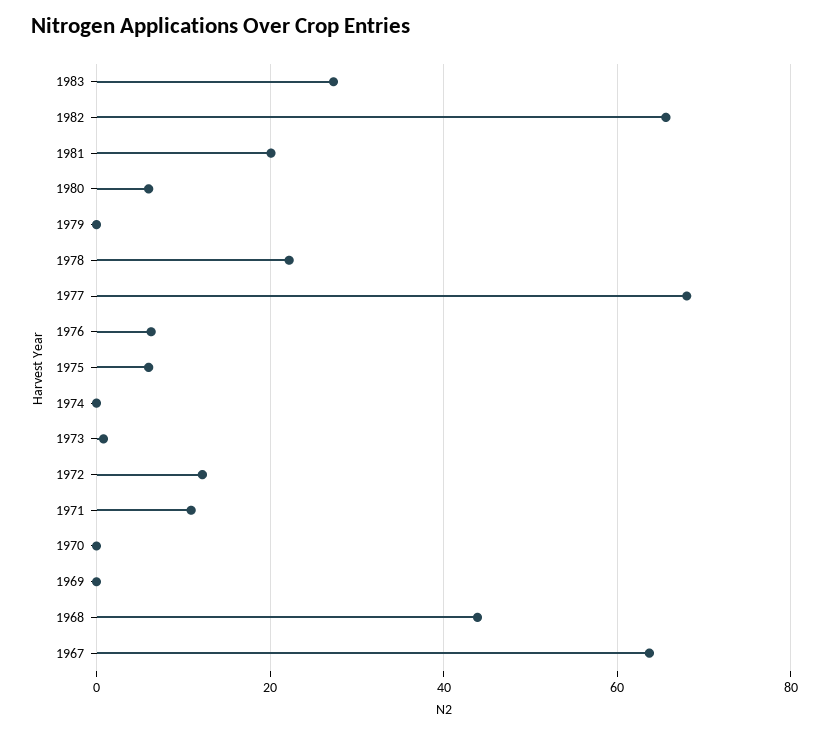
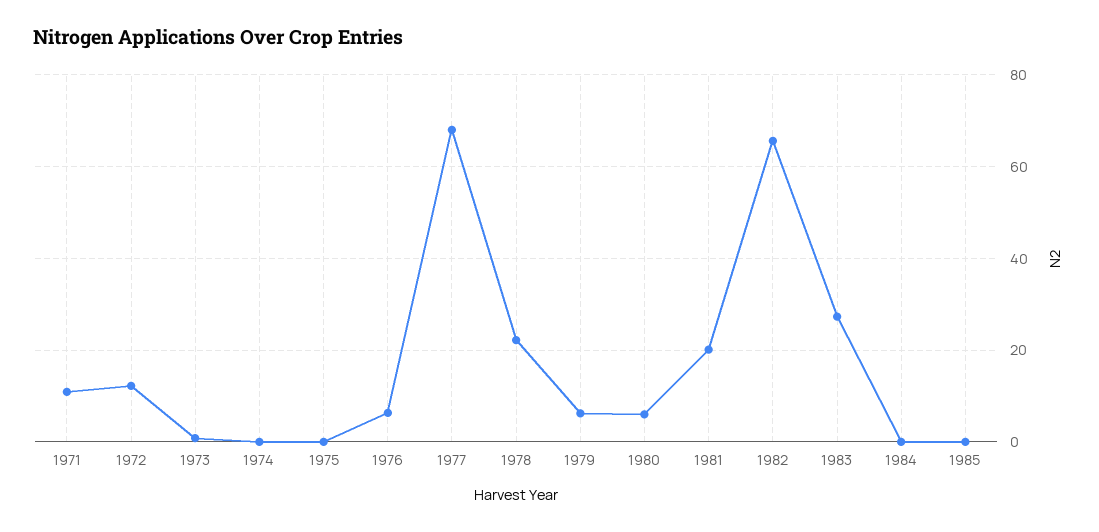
1979: 0 -> 6
1975: 6 -> 0
1970: 0 -> none
1969: 0 -> none
1968: 44 -> none
1967: 64 -> none
1984: none -> 0
1985: none -> 0

